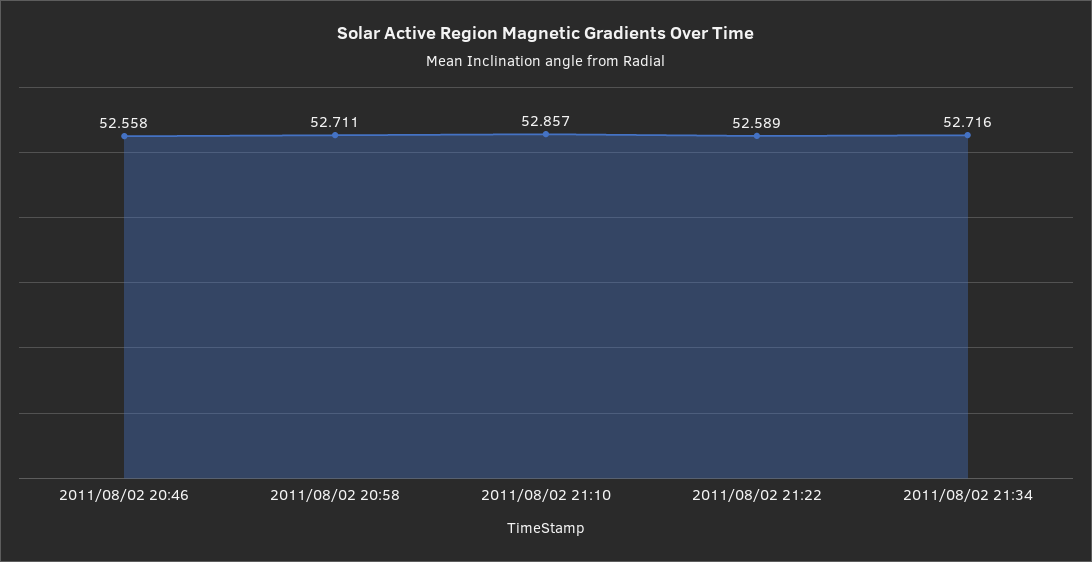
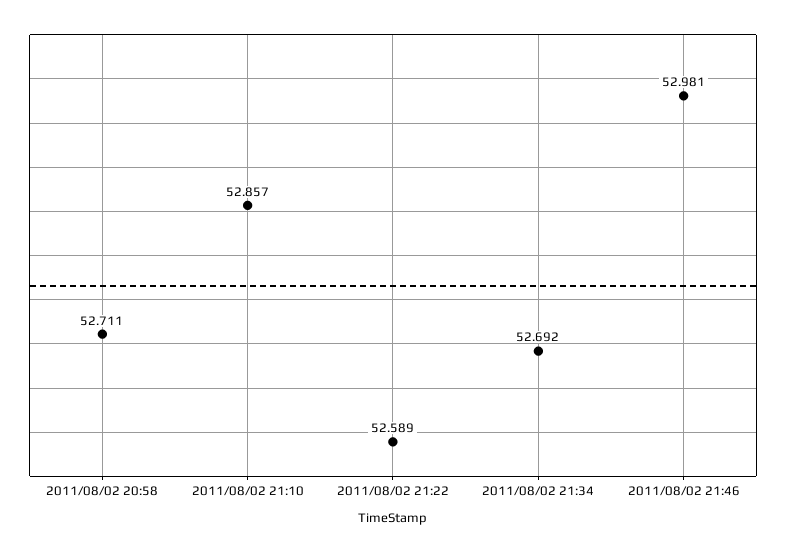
2011/08/02 20:46: 52.558 -> none
2011/08/02 21:34: 52.716 -> 52.692
2011/08/02 21:46: none -> 52.981

